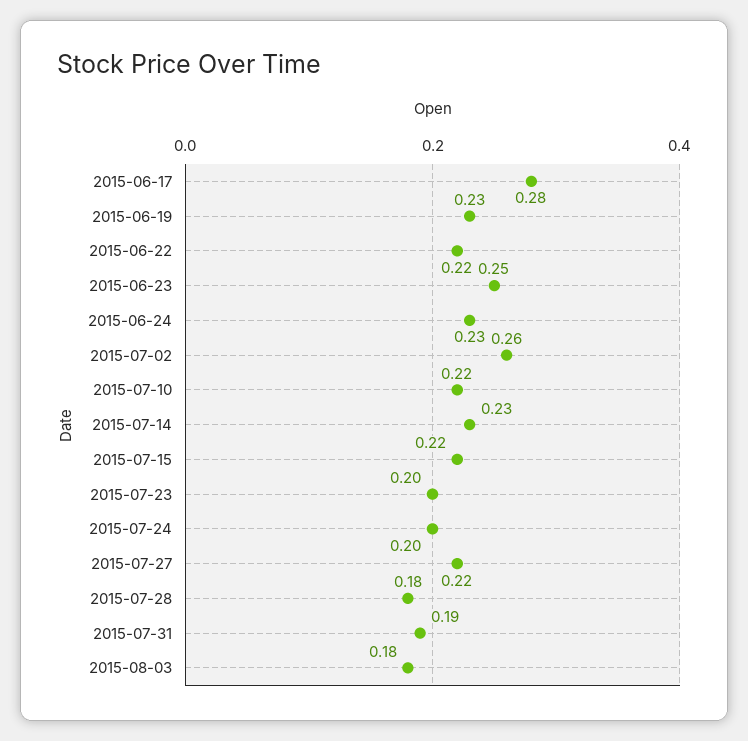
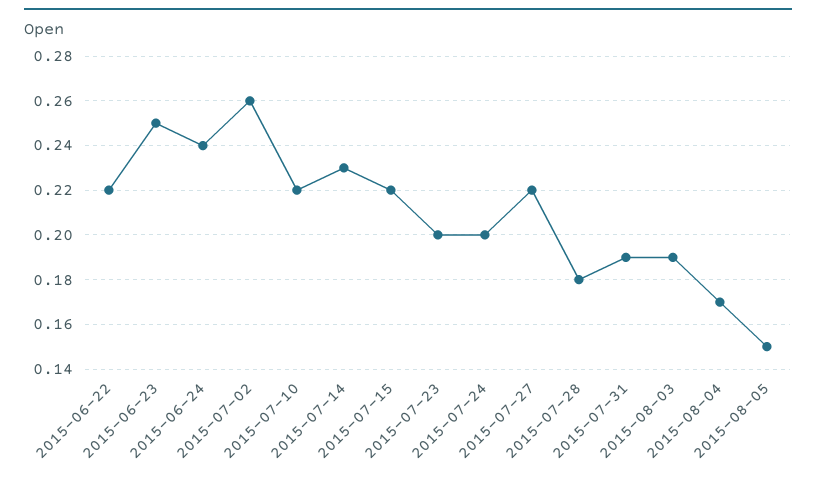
2015-06-17: 0.28 -> none
2015-06-19: 0.23 -> none
2015-06-24: 0.23 -> 0.24
2015-08-03: 0.18 -> 0.19
2015-08-04: none -> 0.17
2015-08-05: none -> 0.15

